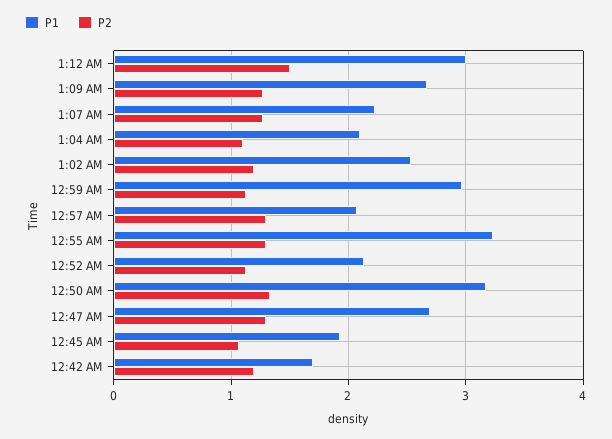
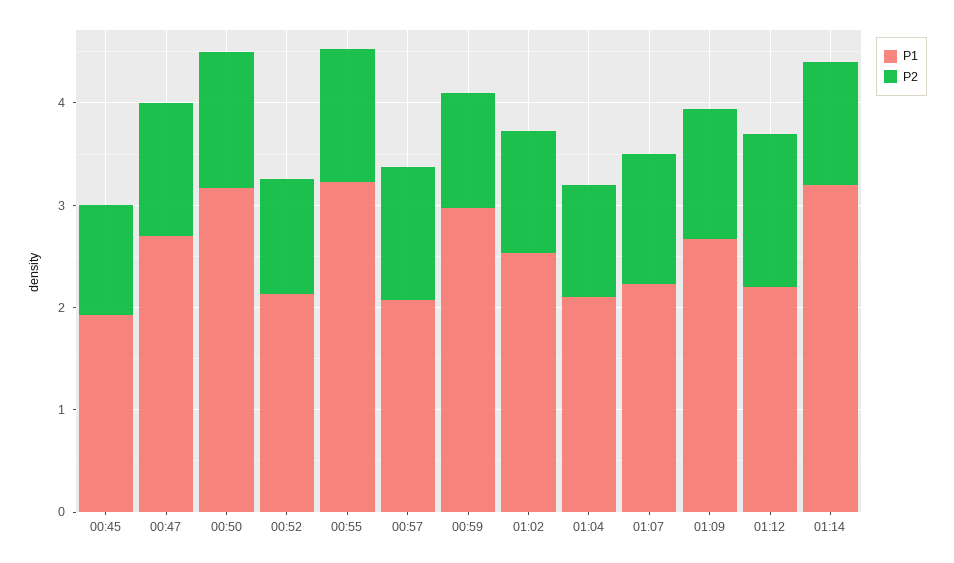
P1, 1:12 AM: 3 -> 2.2
P1, 12:42 AM: 1.7 -> none
P2, 12:42 AM: 1.2 -> none
P1, 01:14: none -> 3.2
P2, 01:14: none -> 1.2

